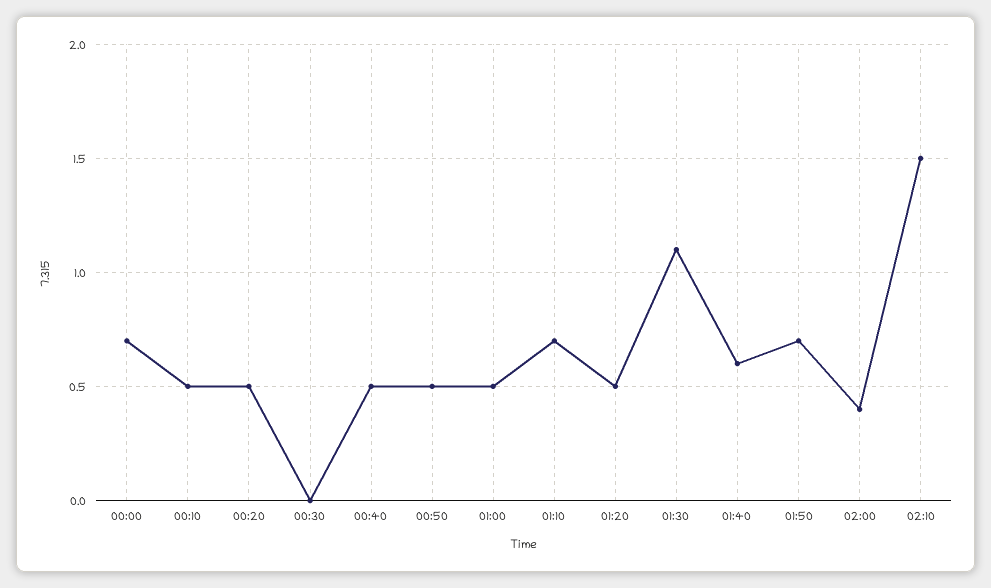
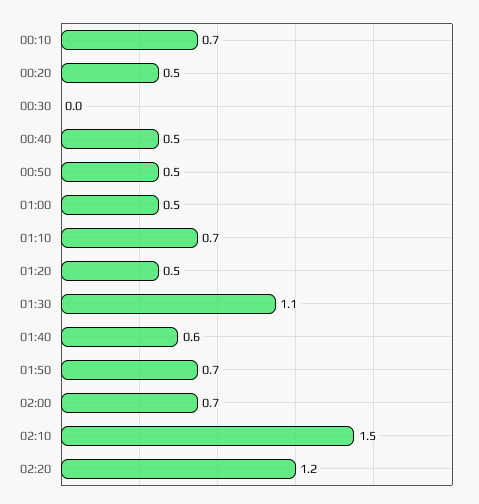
00:00: 0.7 -> none
00:10: 0.5 -> 0.7
02:00: 0.4 -> 0.7
02:20: none -> 1.2

